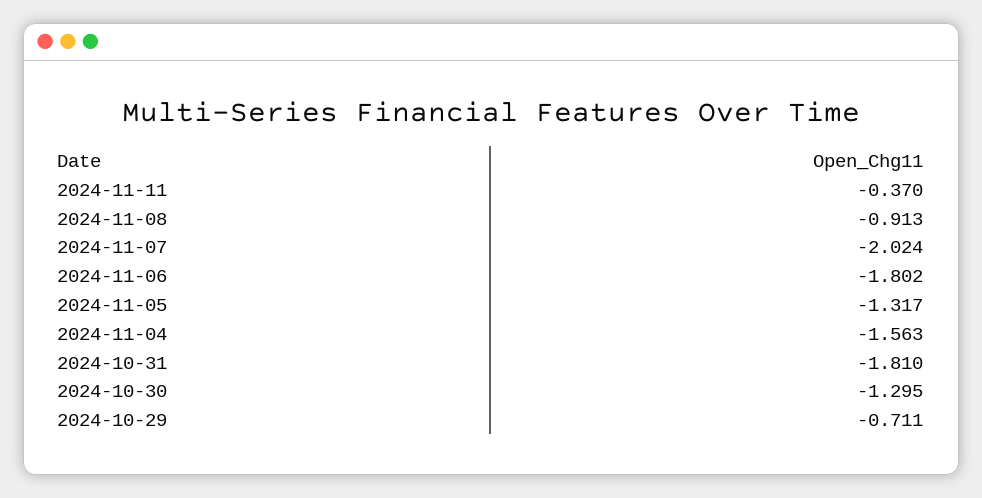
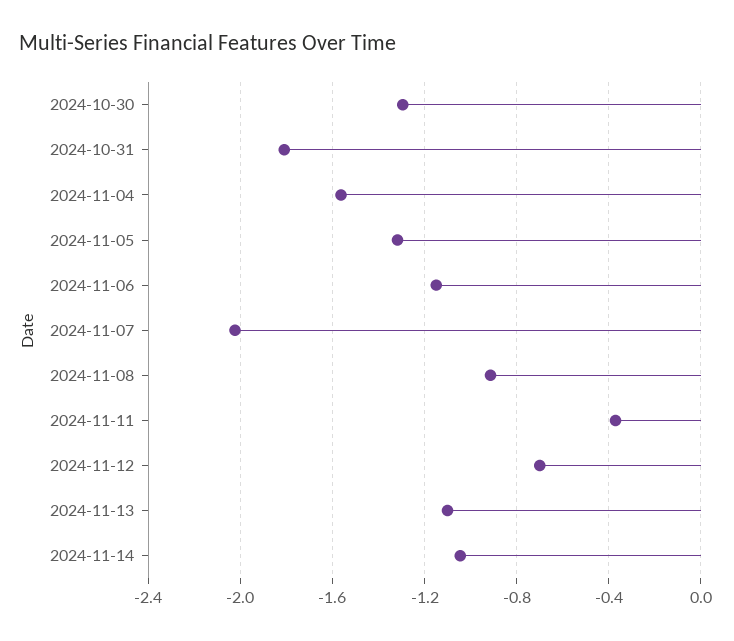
2024-11-06: -1.802 -> -1.15
2024-10-29: -0.711 -> none
2024-11-12: none -> -0.7
2024-11-13: none -> -1.1
2024-11-14: none -> -1.05

